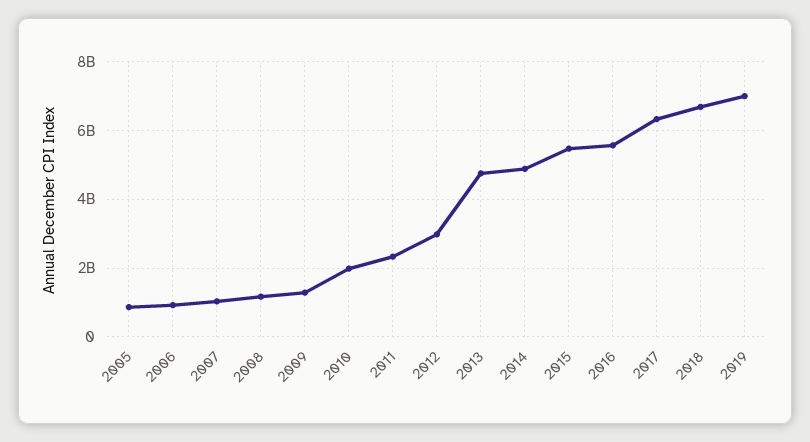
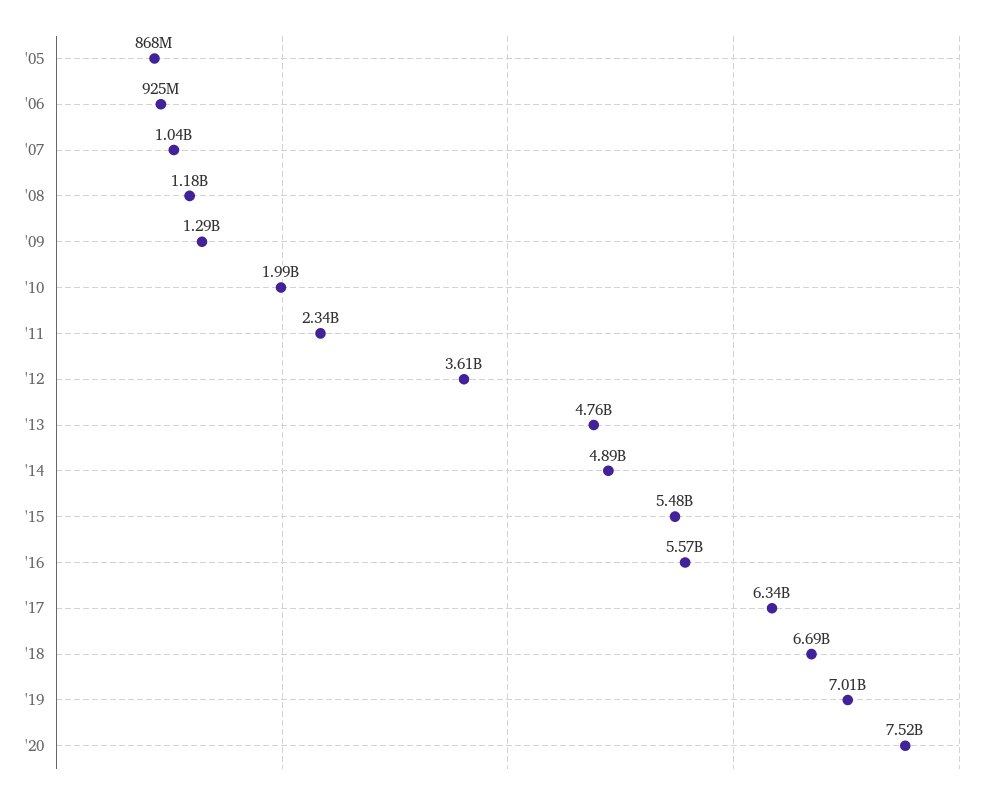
2012: 3000000000 -> 3610000000
'20: none -> 7520000000

